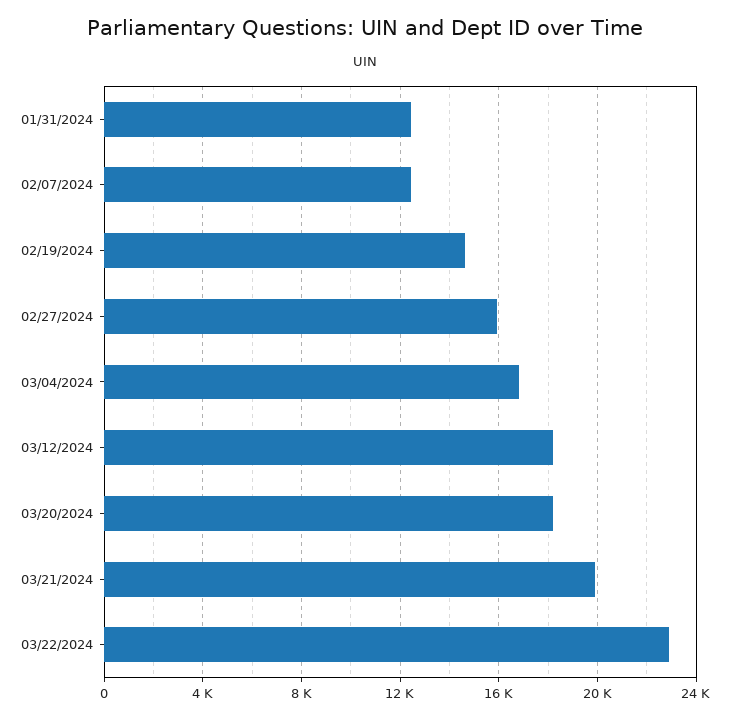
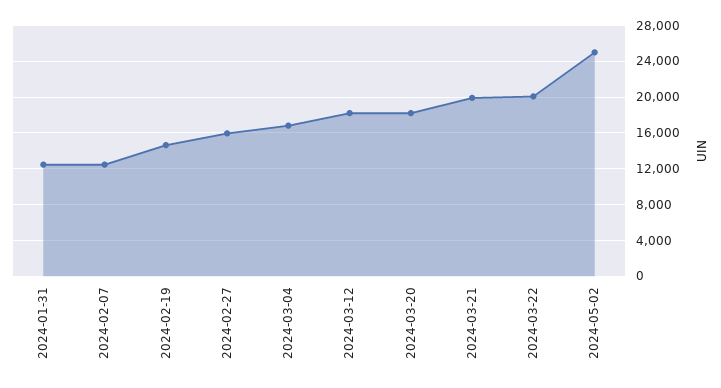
03/22/2024: 23000 -> 20000
2024-05-02: none -> 25000

